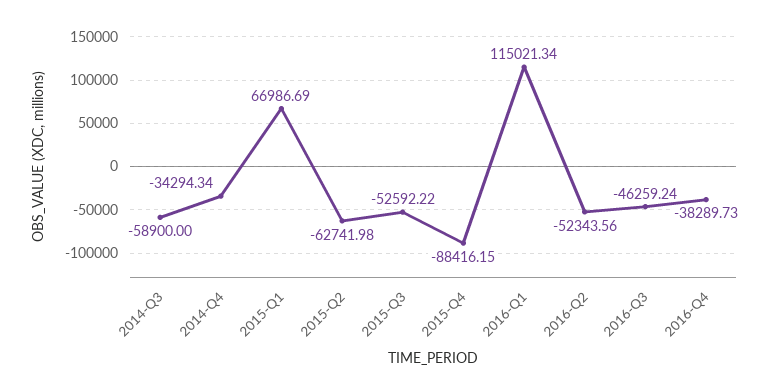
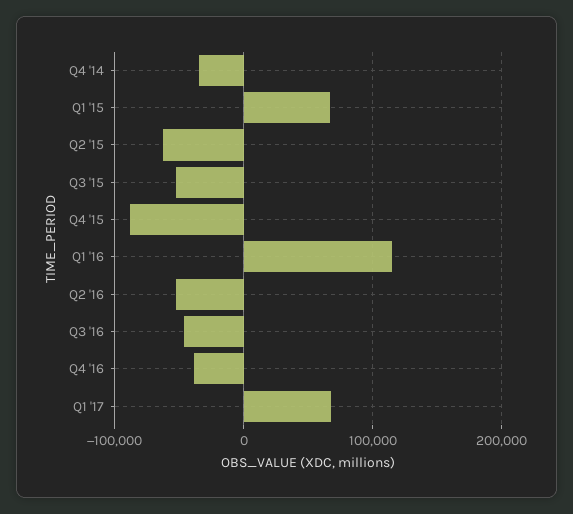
2014-Q3: -58900 -> none
Q1 '17: none -> 70000

